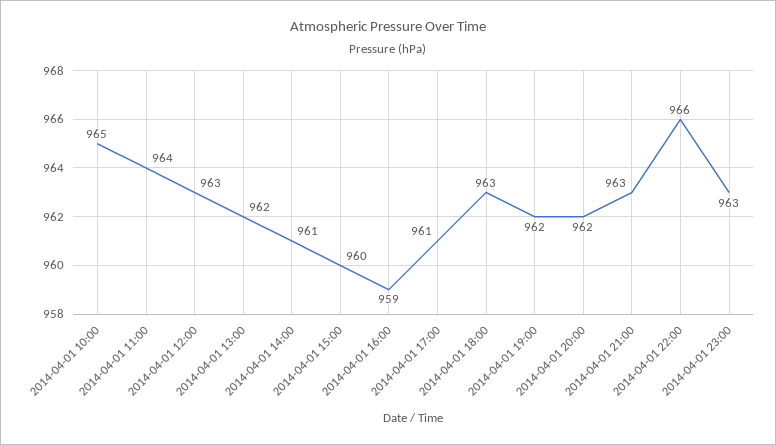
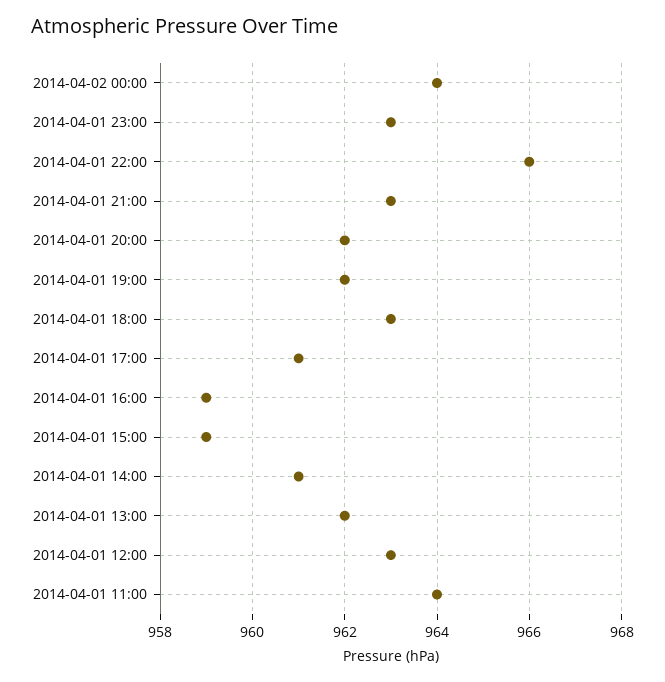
2014-04-01 10:00: 965 -> none
2014-04-01 15:00: 960 -> 959
2014-04-02 00:00: none -> 964

